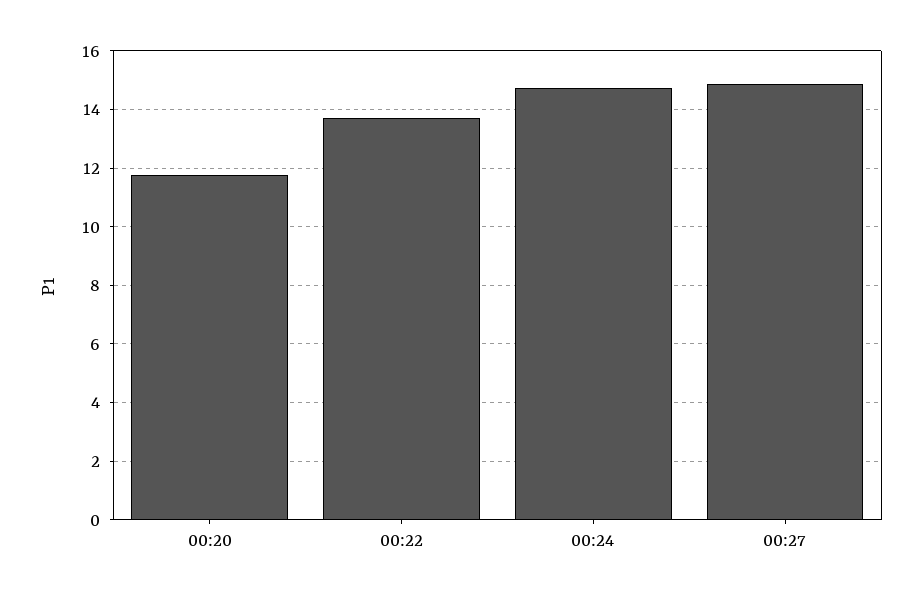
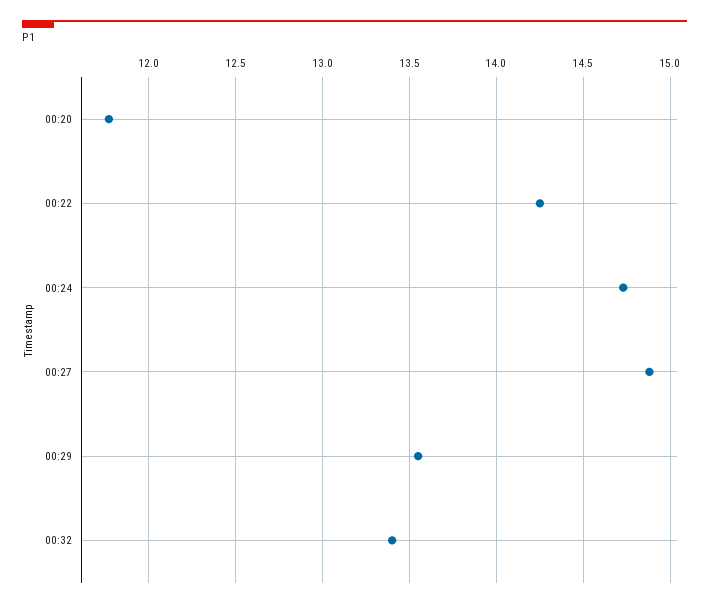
00:22: 13.75 -> 14.25
00:29: none -> 13.55
00:32: none -> 13.4

